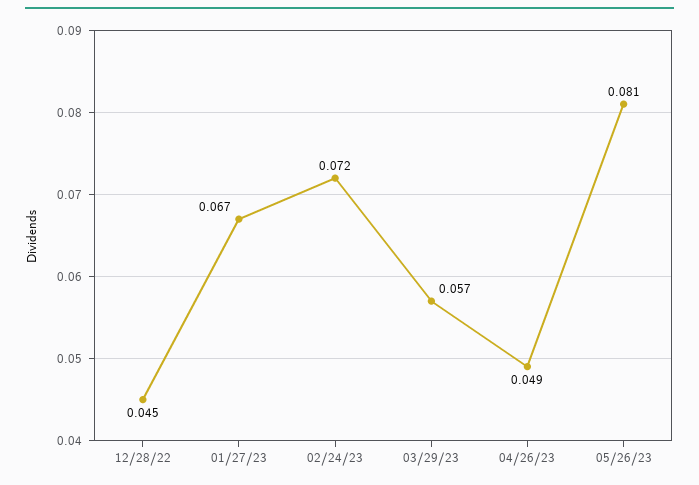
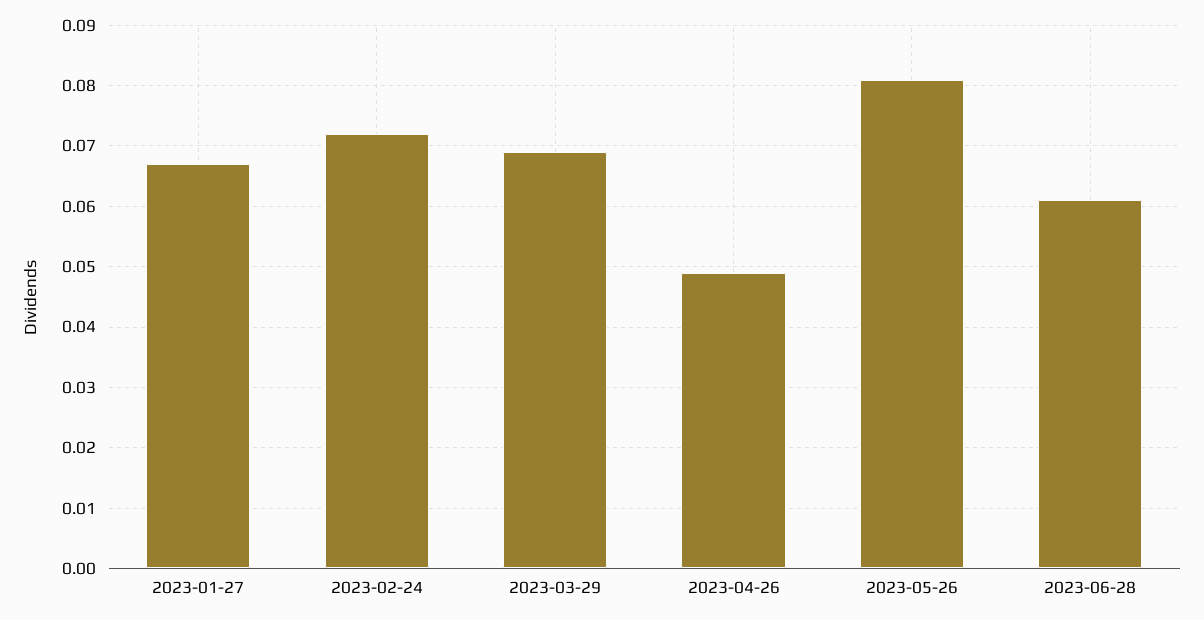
12/28/22: 0.045 -> none
03/29/23: 0.057 -> 0.069
2023-06-28: none -> 0.061

